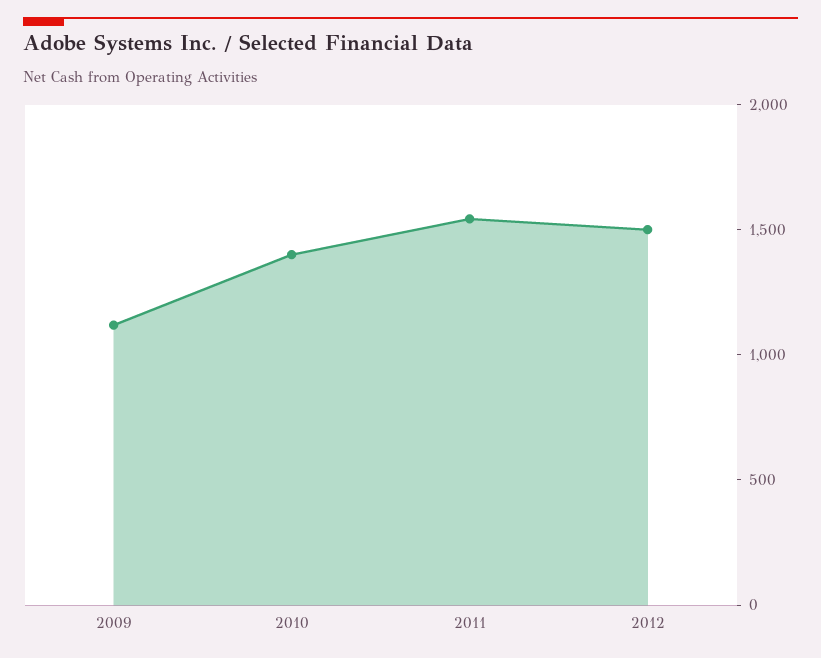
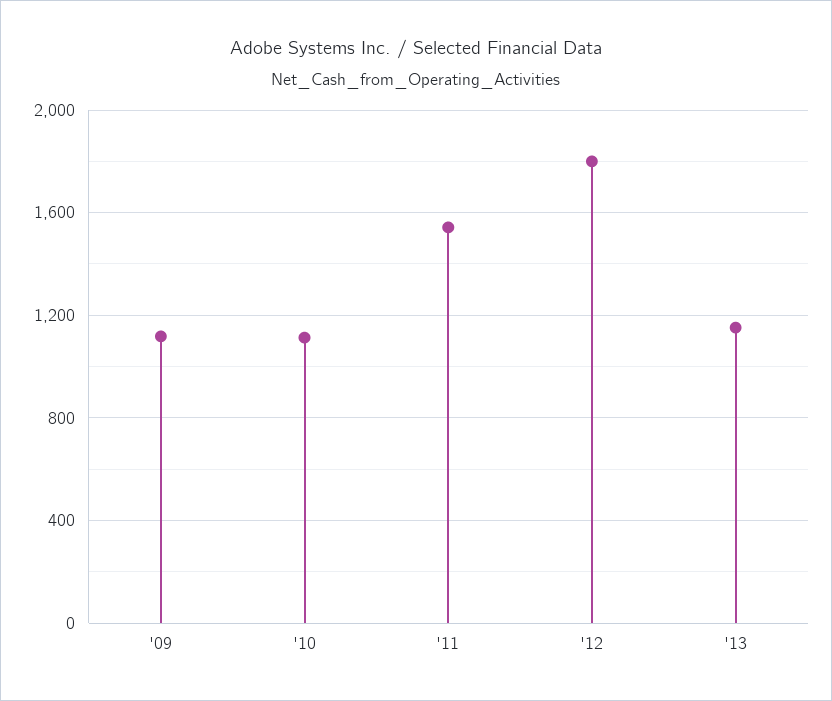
2010: 1400 -> 1100
2012: 1500 -> 1800
'13: none -> 1150

